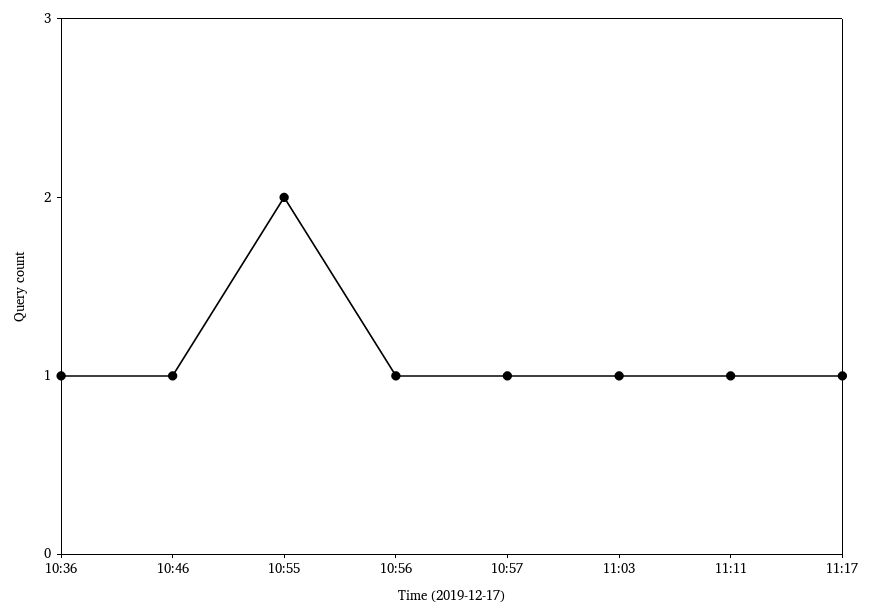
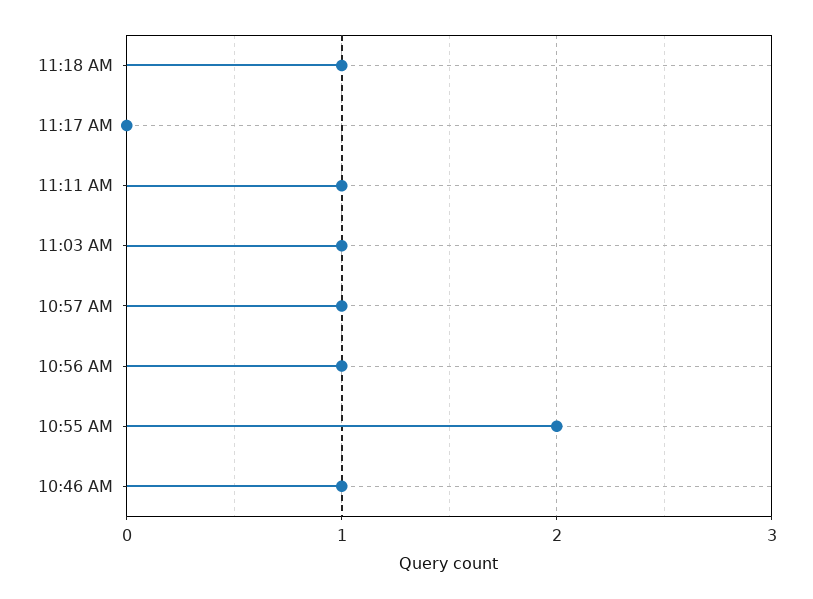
10:36: 1 -> none
11:17: 1 -> 0
11:18 AM: none -> 1

